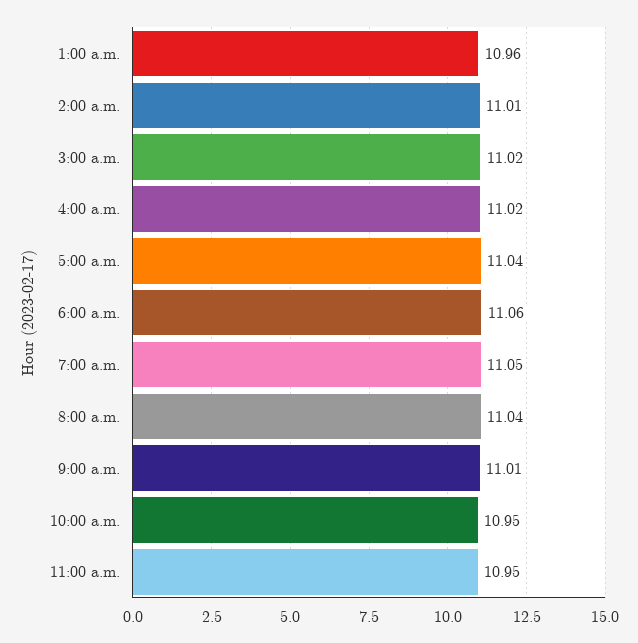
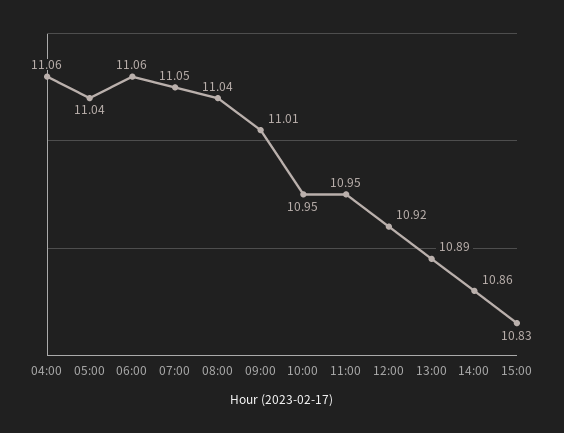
1:00 a.m.: 10.96 -> none
2:00 a.m.: 11.01 -> none
3:00 a.m.: 11.02 -> none
4:00 a.m.: 11.02 -> 11.06
12:00: none -> 10.92
13:00: none -> 10.89
14:00: none -> 10.86
15:00: none -> 10.83

